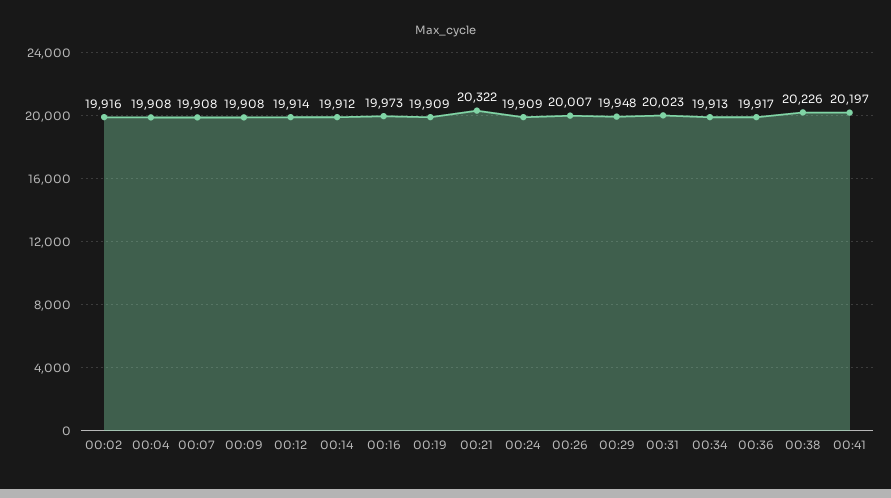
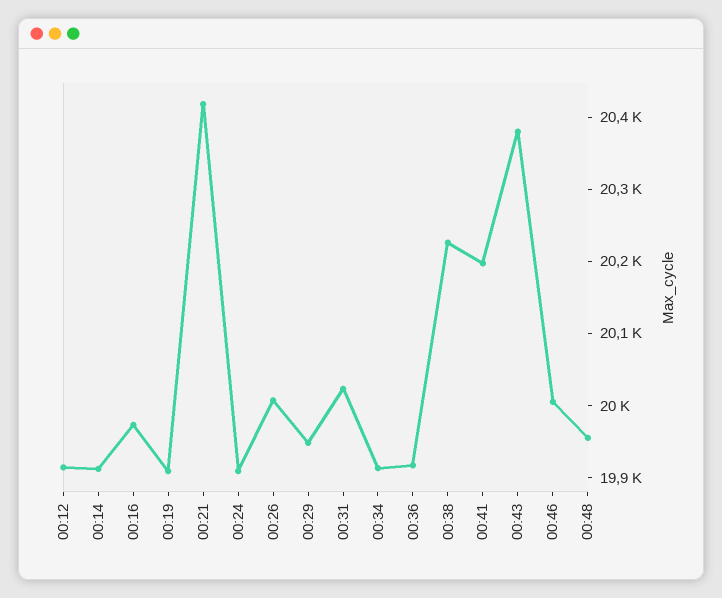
00:02: 19916 -> none
00:04: 19908 -> none
00:07: 19908 -> none
00:09: 19908 -> none
00:21: 20322 -> 20420
00:43: none -> 20380
00:46: none -> 20000
00:48: none -> 19960

